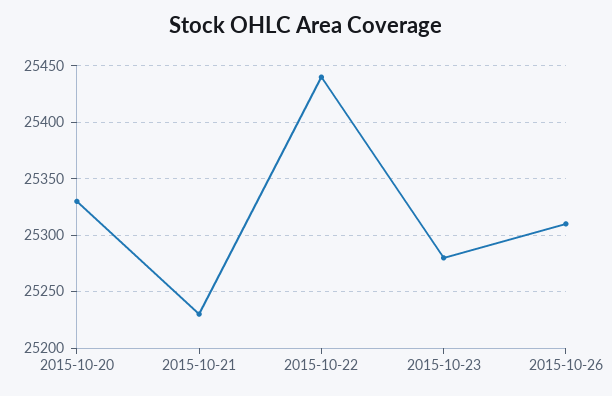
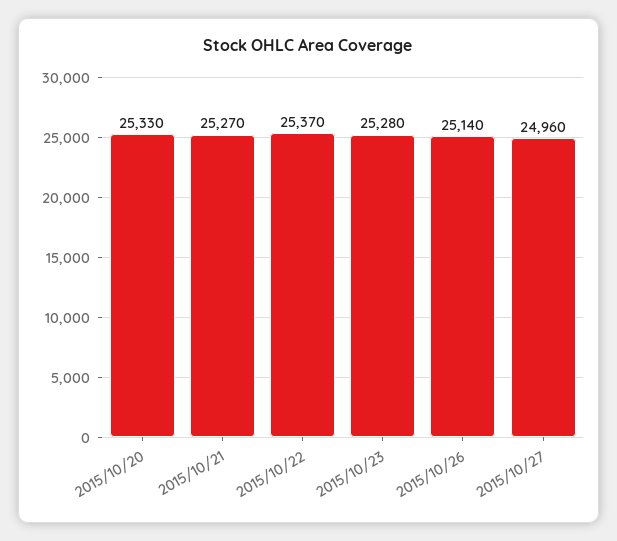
2015-10-21: 25230 -> 25270
2015-10-22: 25440 -> 25370
2015-10-26: 25310 -> 25140
2015/10/27: none -> 24960

